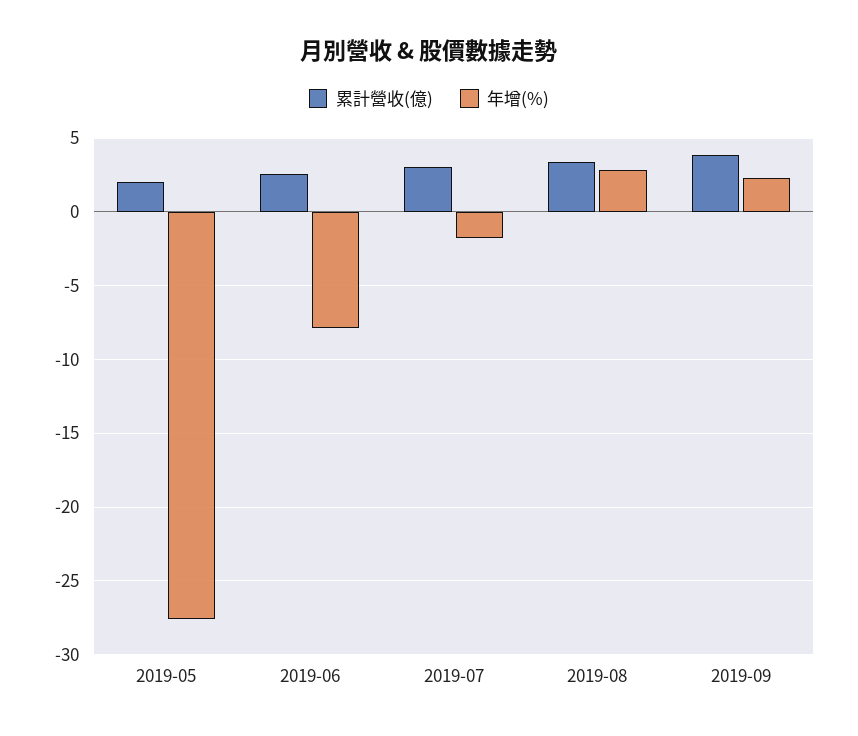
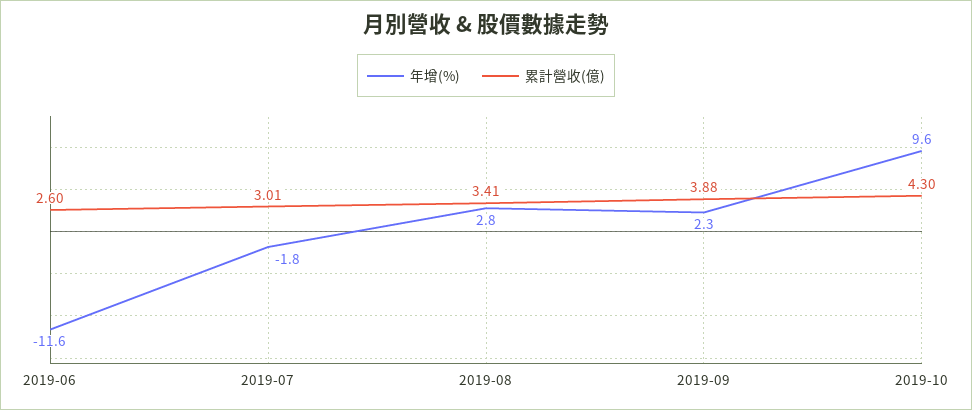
累計營收(億), 2019-05: 2 -> none
年增(%), 2019-05: -27.5 -> none
年增(%), 2019-06: -8 -> -11.6
年增(%), 2019-10: none -> 9.6
累計營收(億), 2019-10: none -> 4.3

